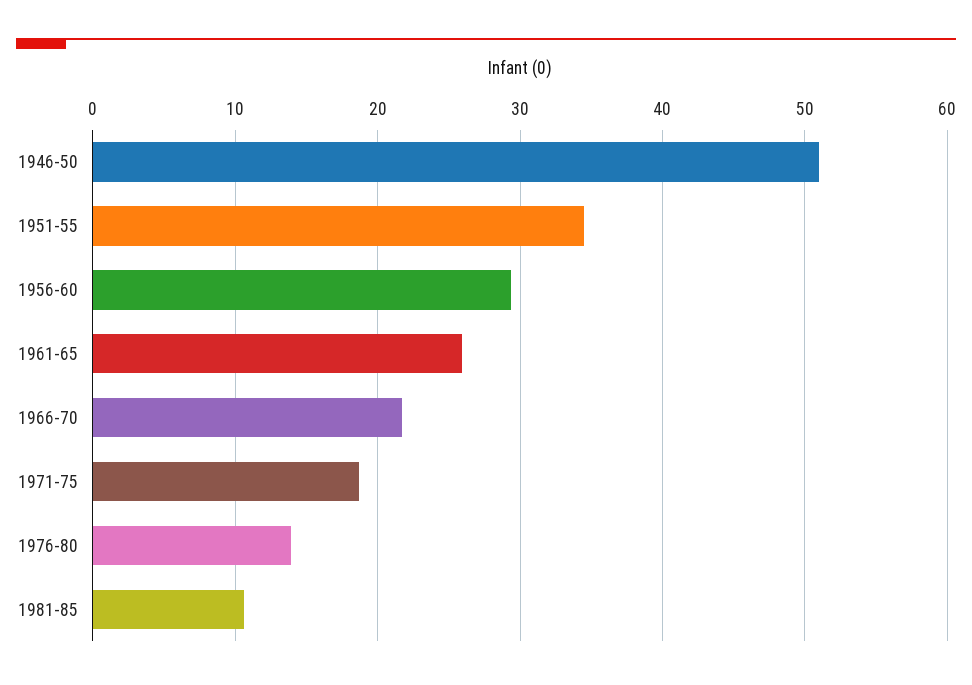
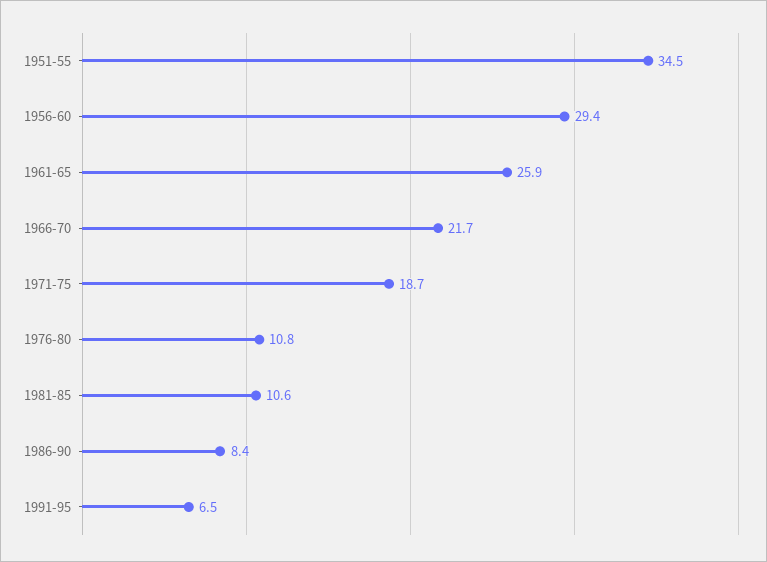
1946-50: 51 -> none
1976-80: 14 -> 10.8
1986-90: none -> 8.4
1991-95: none -> 6.5

